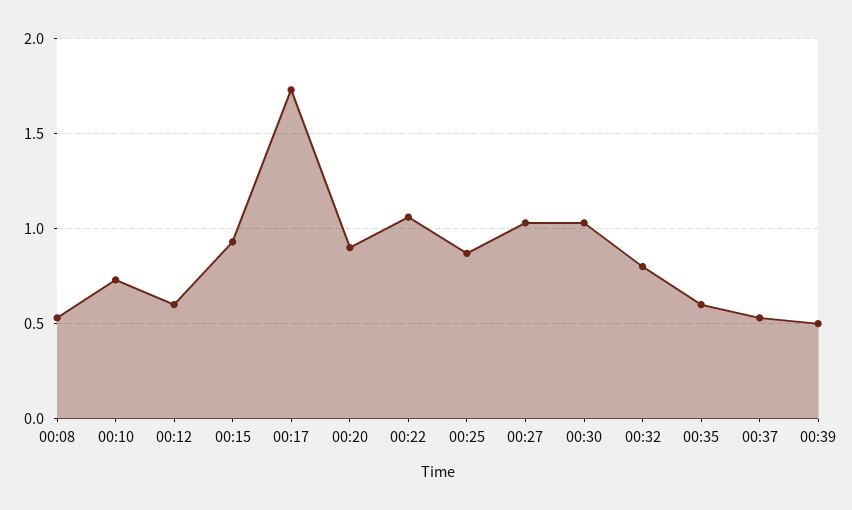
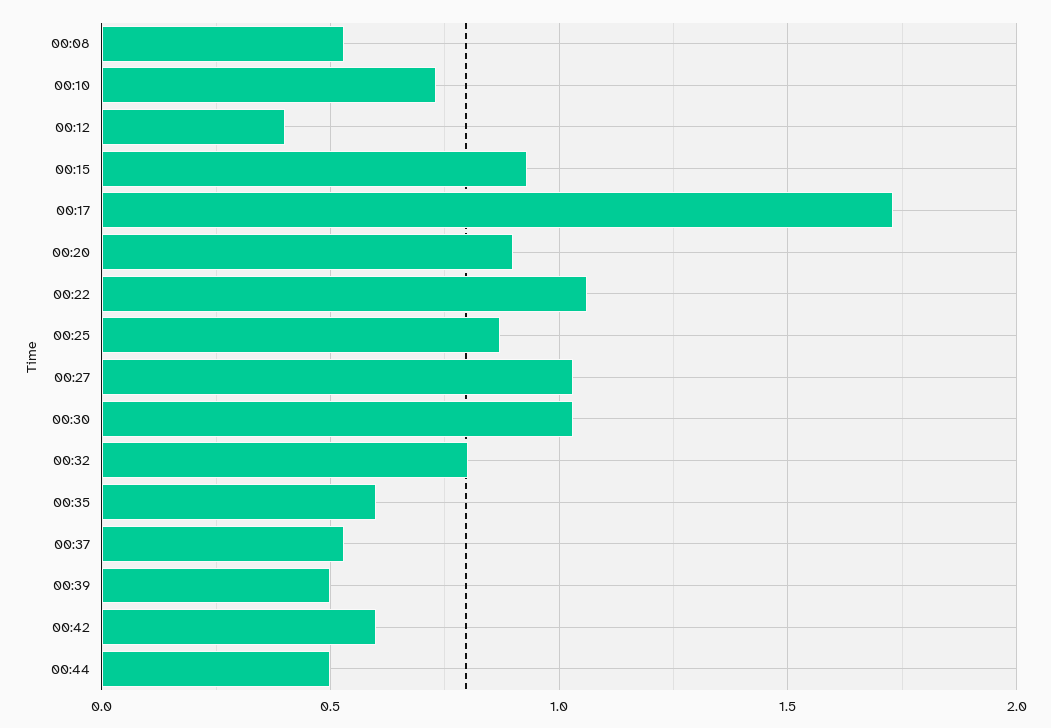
00:12: 0.6 -> 0.4
00:42: none -> 0.6
00:44: none -> 0.5

